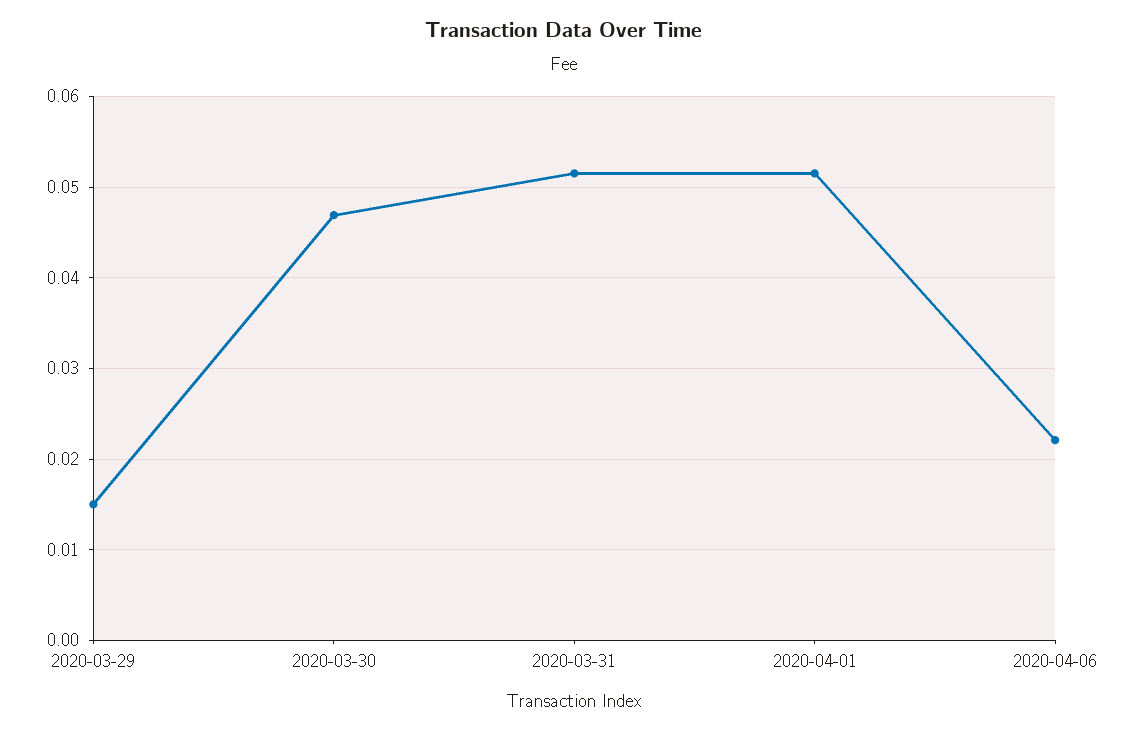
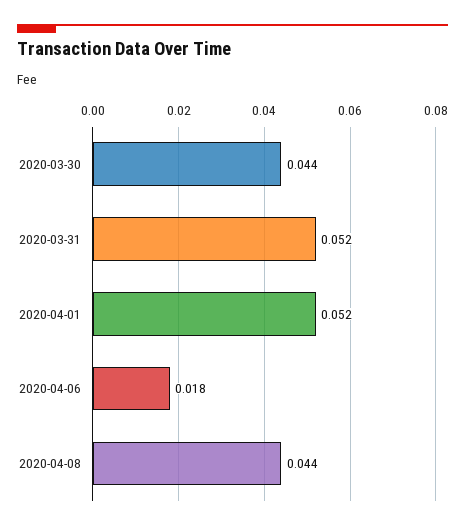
2020-03-29: 0.015 -> none
2020-03-30: 0.047 -> 0.044
2020-04-06: 0.022 -> 0.018
2020-04-08: none -> 0.044

